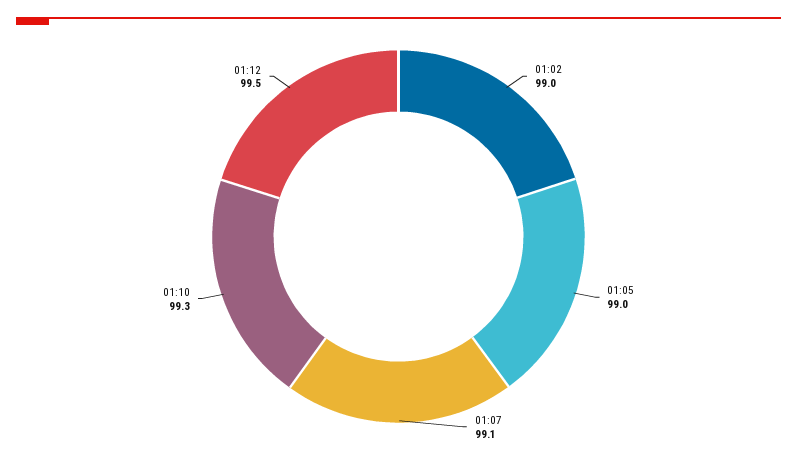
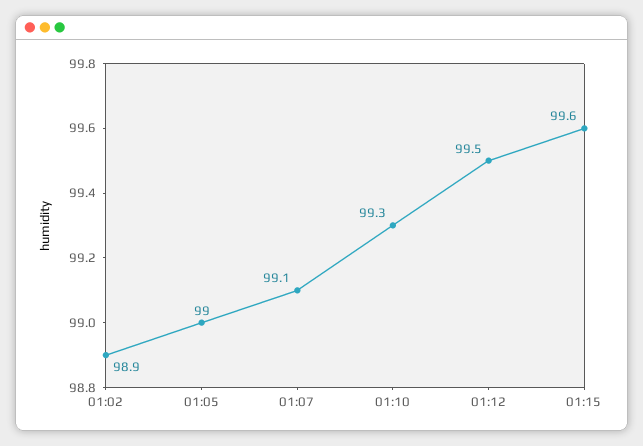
01:02: 99 -> 98.9
01:15: none -> 99.6

